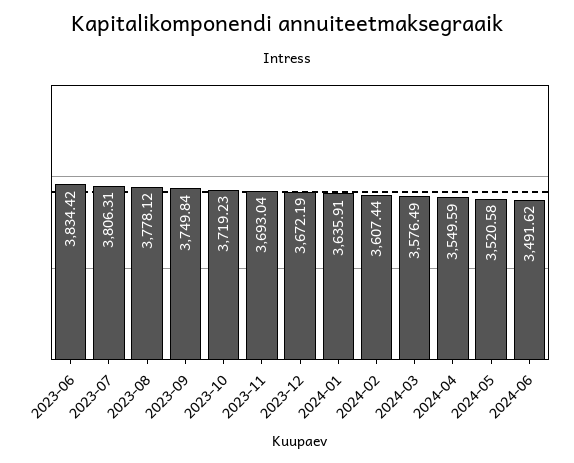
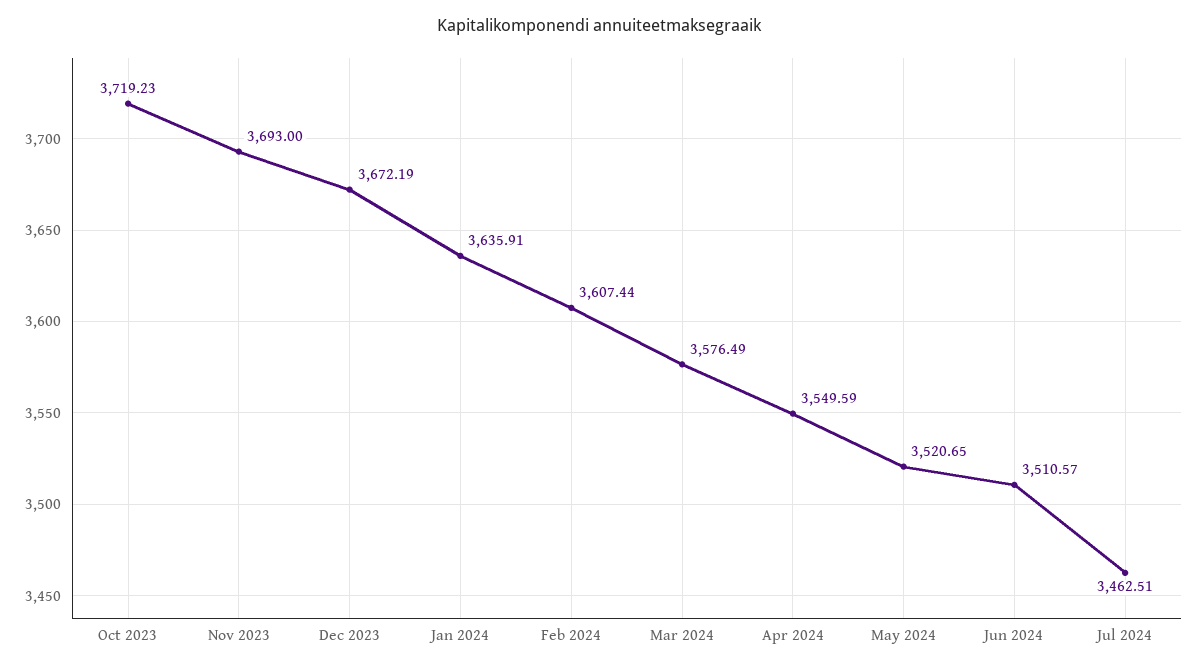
2023-06: 3834.42 -> none
2023-07: 3806.31 -> none
2023-08: 3778.12 -> none
2023-09: 3749.84 -> none
2023-11: 3693.04 -> 3693
2024-05: 3520.58 -> 3520.65
2024-06: 3491.62 -> 3510.57
Jul 2024: none -> 3462.51

